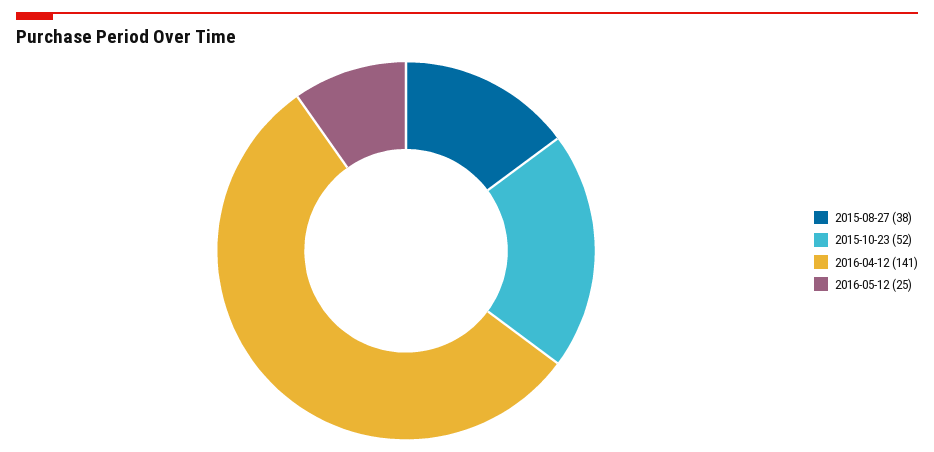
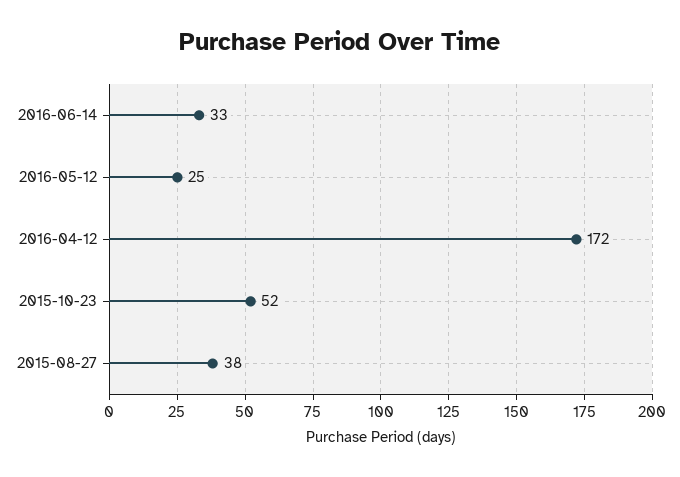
2016-04-12: 141 -> 172
2016-06-14: none -> 33

